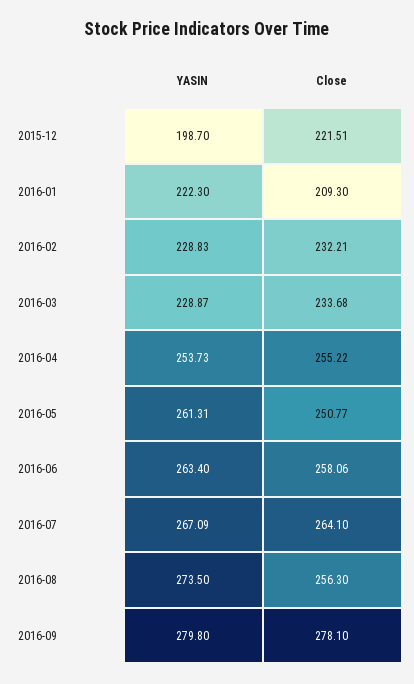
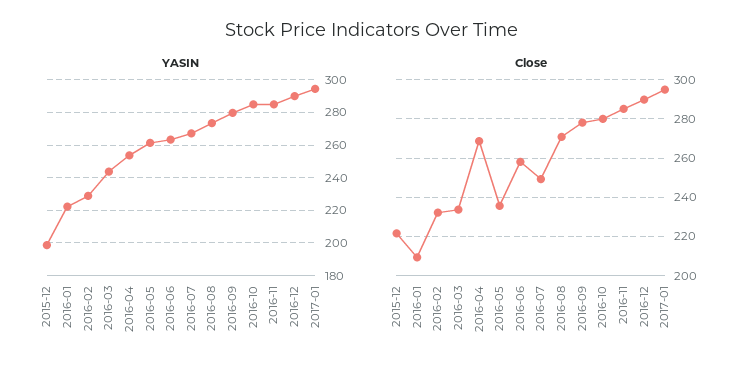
YASIN, 2016-03: 228.87 -> 245
Close, 2016-04: 255.22 -> 270
Close, 2016-05: 250.77 -> 235
Close, 2016-07: 264.1 -> 250
Close, 2016-08: 256.3 -> 270
YASIN, 2016-10: none -> 285
YASIN, 2016-11: none -> 285
YASIN, 2016-12: none -> 290
YASIN, 2017-01: none -> 295
Close, 2016-10: none -> 280
Close, 2016-11: none -> 285
Close, 2016-12: none -> 290
Close, 2017-01: none -> 295

